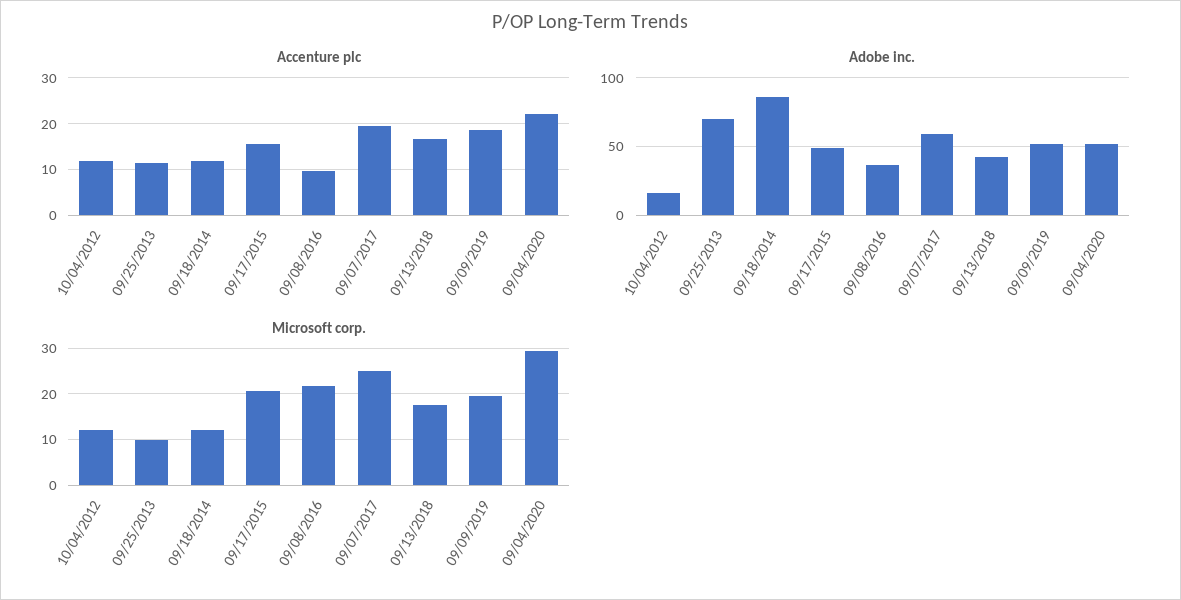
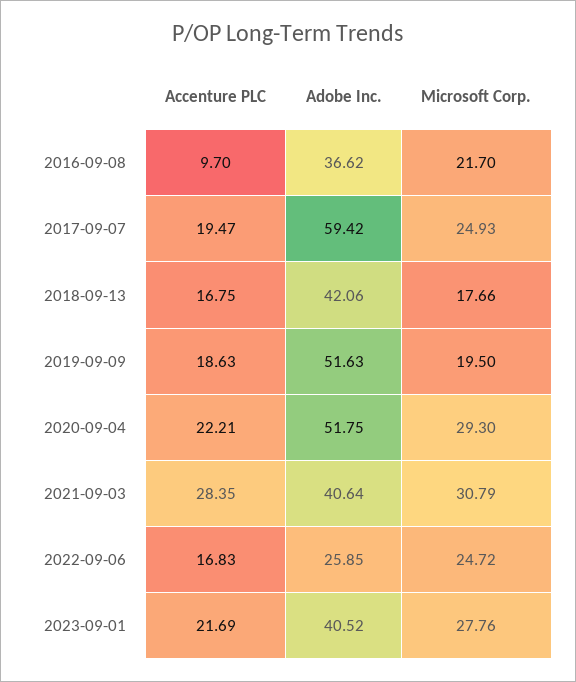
Accenture plc, 10/04/2012: 12 -> none
Accenture plc, 09/25/2013: 12 -> none
Accenture plc, 09/18/2014: 12 -> none
Accenture plc, 09/17/2015: 16 -> none
Adobe inc., 10/04/2012: 15 -> none
Adobe inc., 09/25/2013: 70 -> none
Adobe inc., 09/18/2014: 85 -> none
Adobe inc., 09/17/2015: 50 -> none
Microsoft corp., 10/04/2012: 12 -> none
Microsoft corp., 09/25/2013: 10 -> none
Microsoft corp., 09/18/2014: 12 -> none
Microsoft corp., 09/17/2015: 20 -> none
Accenture plc, 2021-09-03: none -> 28.35
Adobe inc., 2021-09-03: none -> 40.64
Microsoft corp., 2021-09-03: none -> 30.79
Accenture plc, 2022-09-06: none -> 16.83
Adobe inc., 2022-09-06: none -> 25.85
Microsoft corp., 2022-09-06: none -> 24.72
Accenture plc, 2023-09-01: none -> 21.69
Adobe inc., 2023-09-01: none -> 40.52
Microsoft corp., 2023-09-01: none -> 27.76

